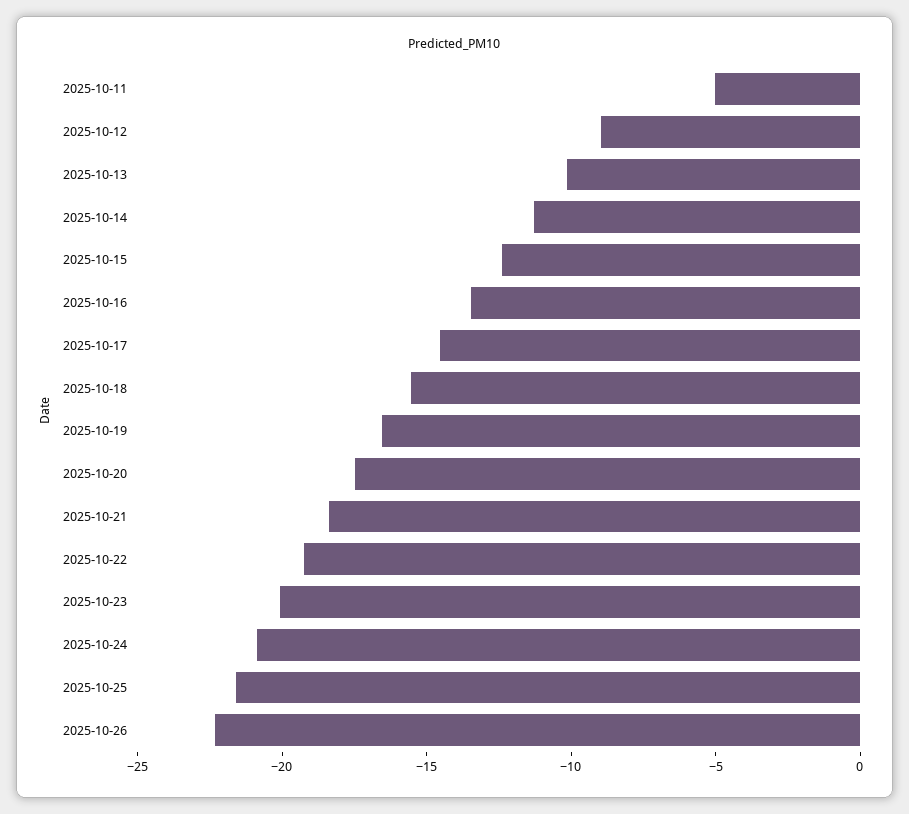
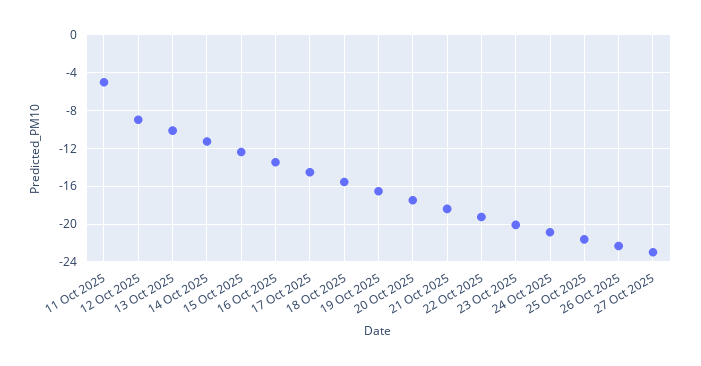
27 Oct 2025: none -> -23

